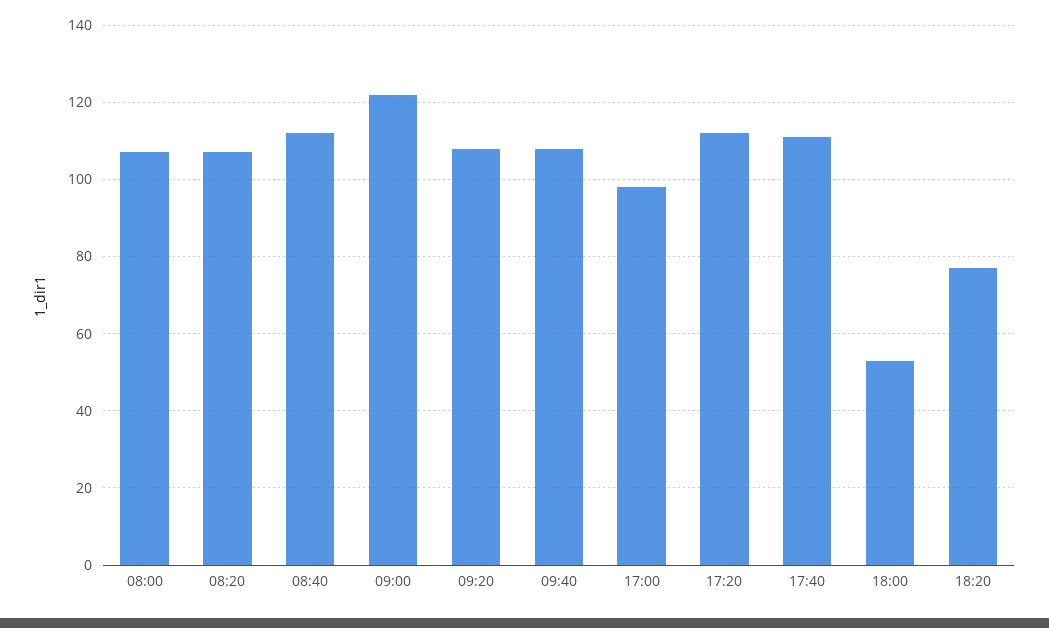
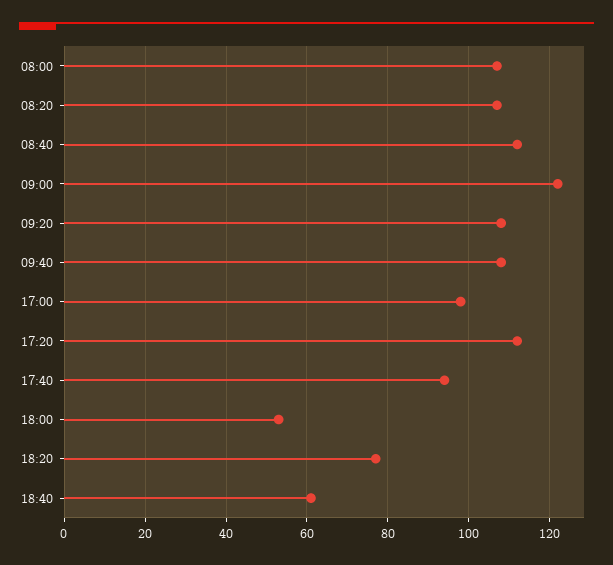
17:40: 110 -> 95
18:40: none -> 60

